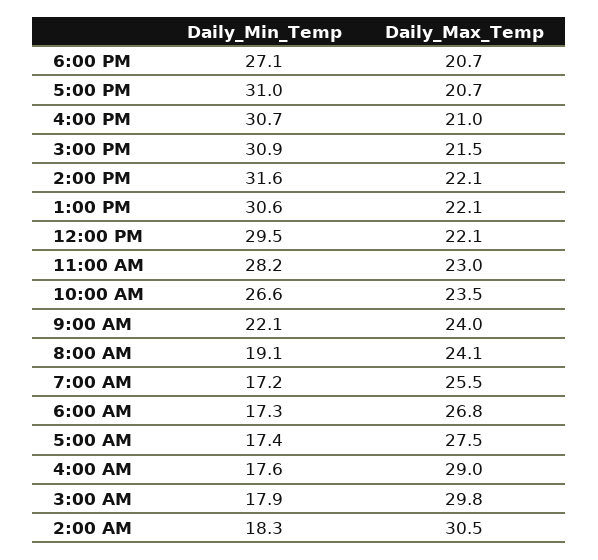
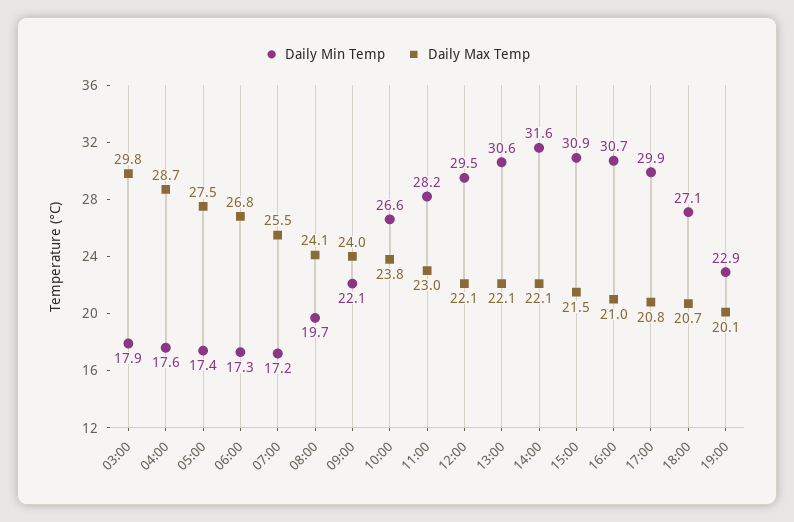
Daily_Min_Temp, 5:00 PM: 31 -> 29.9
Daily_Max_Temp, 5:00 PM: 20.7 -> 20.8
Daily_Max_Temp, 10:00 AM: 23.5 -> 23.8
Daily_Min_Temp, 8:00 AM: 19.1 -> 19.7
Daily_Max_Temp, 4:00 AM: 29 -> 28.7
Daily_Min_Temp, 2:00 AM: 18.3 -> none
Daily_Max_Temp, 2:00 AM: 30.5 -> none
Daily_Min_Temp, 19:00: none -> 22.9
Daily_Max_Temp, 19:00: none -> 20.1

